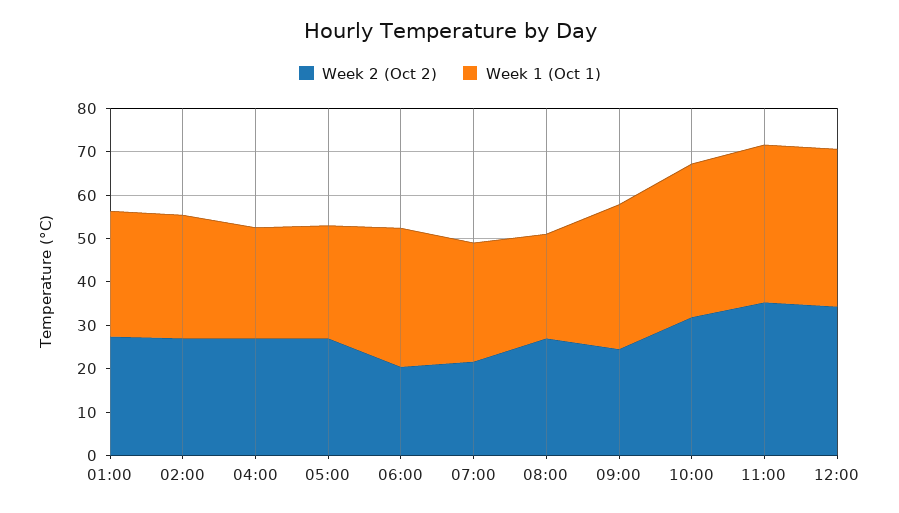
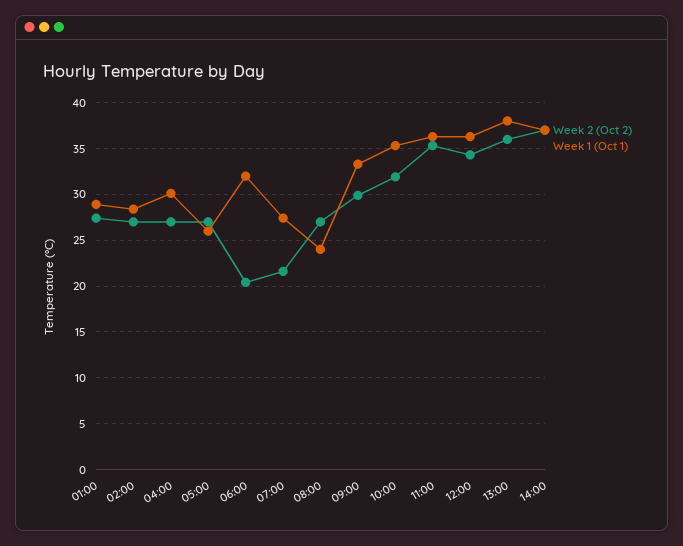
Week 1 (Oct 1), 04:00: 26 -> 30
Week 2 (Oct 2), 09:00: 24 -> 30
Week 2 (Oct 2), 13:00: none -> 36
Week 1 (Oct 1), 13:00: none -> 38
Week 2 (Oct 2), 14:00: none -> 37
Week 1 (Oct 1), 14:00: none -> 37

